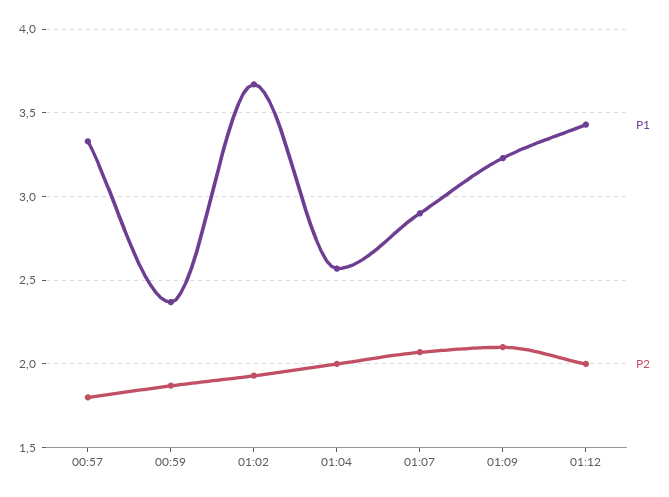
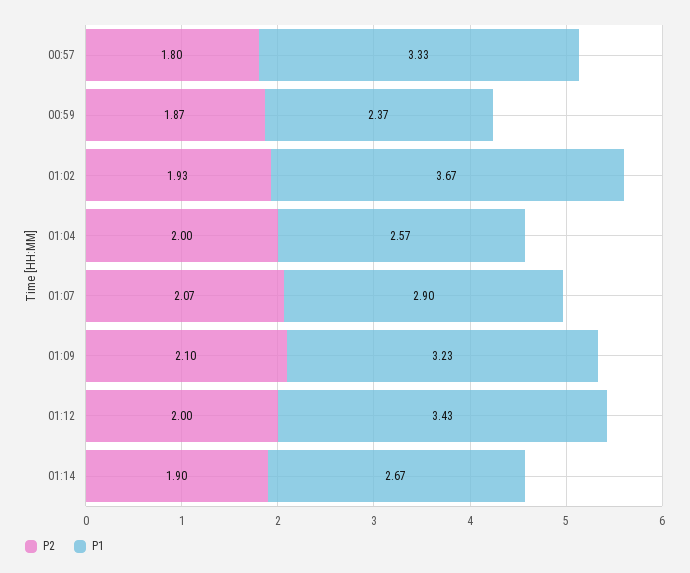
P2, 01:14: none -> 1.9
P1, 01:14: none -> 2.67

